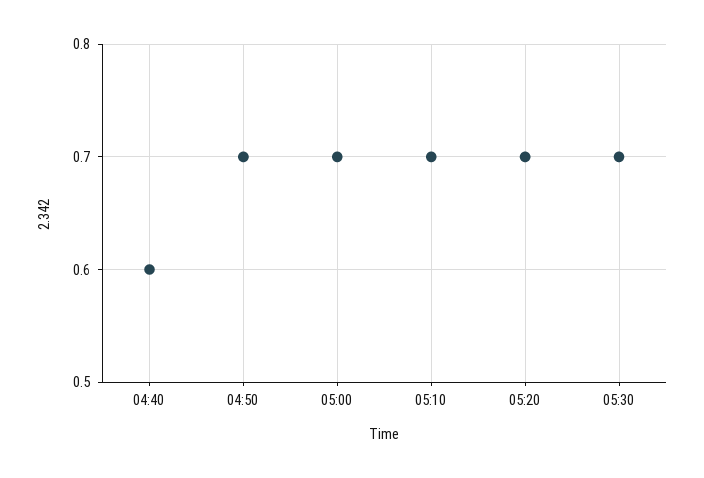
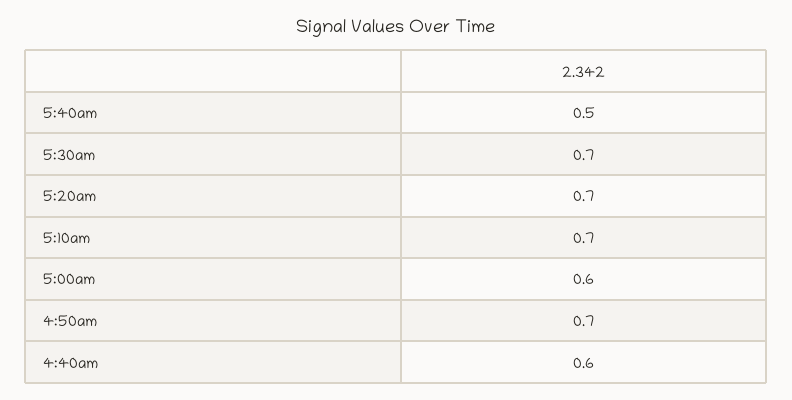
05:00: 0.7 -> 0.6
5:40am: none -> 0.5

